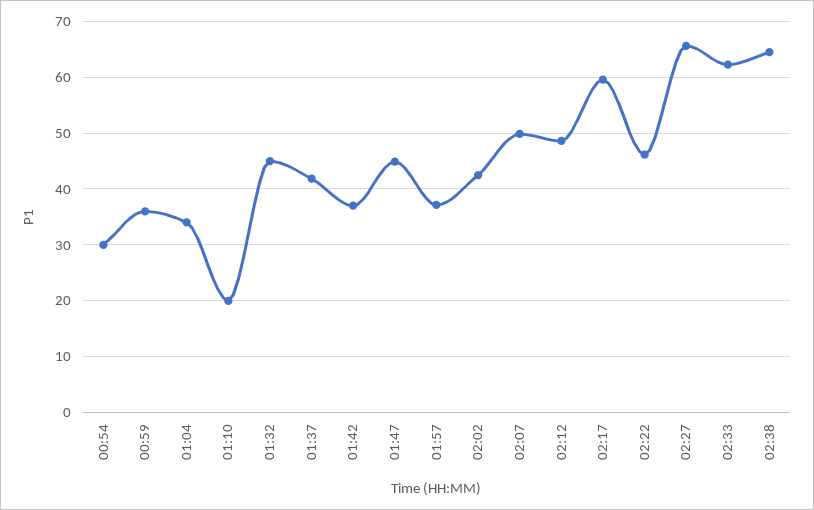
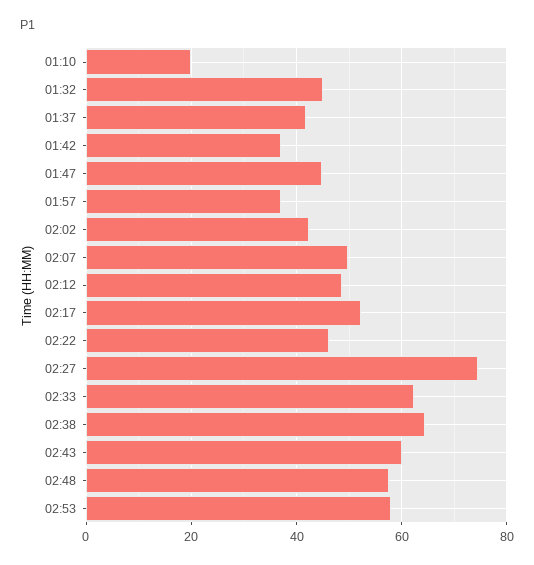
00:54: 30 -> none
00:59: 36 -> none
01:04: 34 -> none
02:17: 60 -> 52
02:27: 66 -> 74
02:43: none -> 60
02:48: none -> 58
02:53: none -> 58

